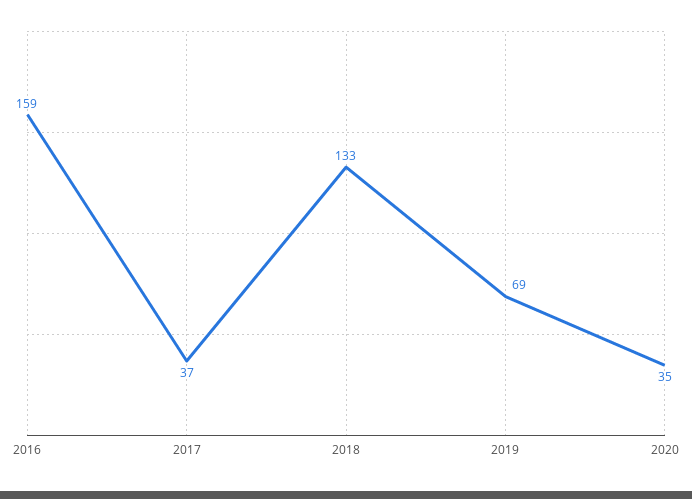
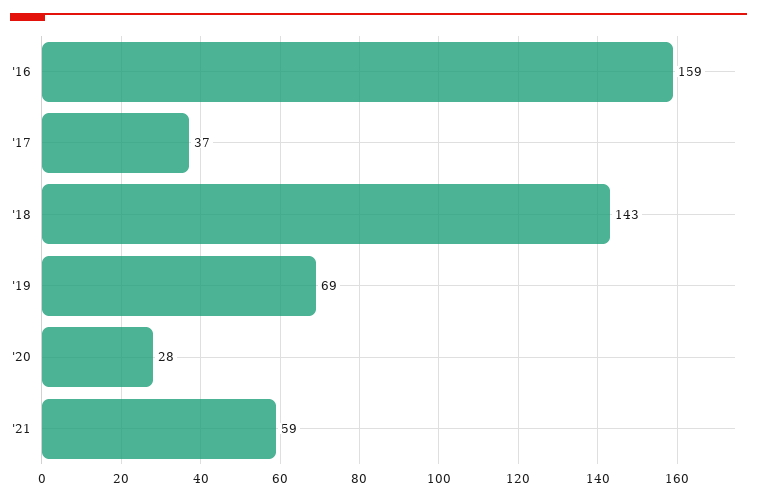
2018: 133 -> 143
2020: 35 -> 28
'21: none -> 59

